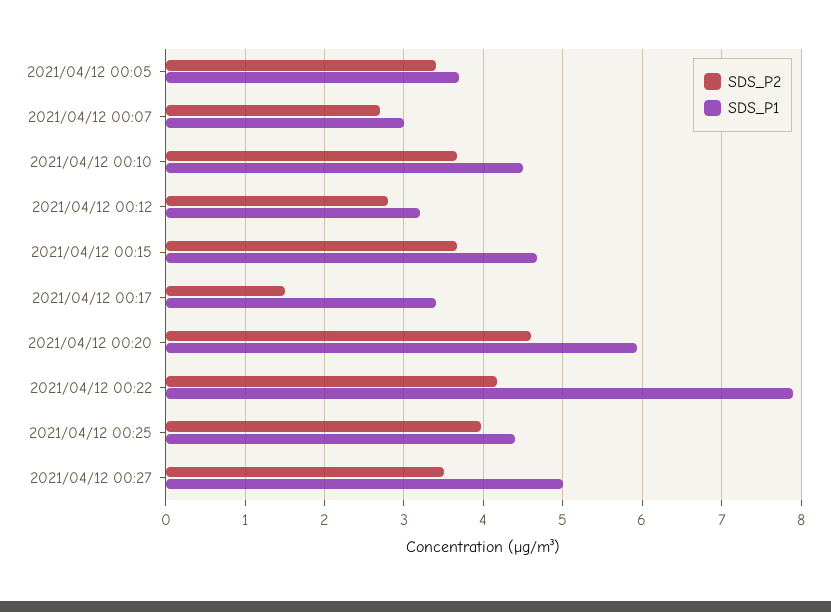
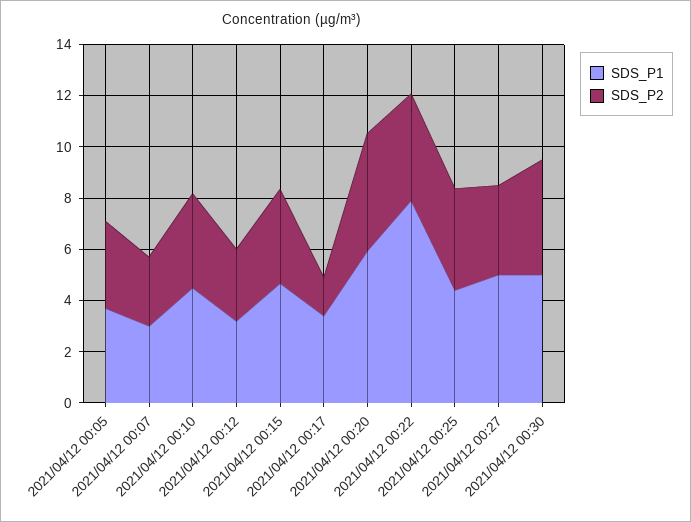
SDS_P1, 2021/04/12 00:30: none -> 5
SDS_P2, 2021/04/12 00:30: none -> 4.5

